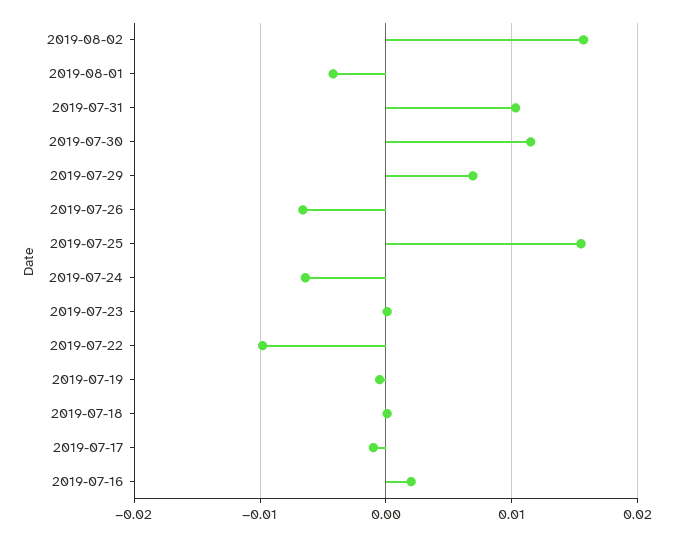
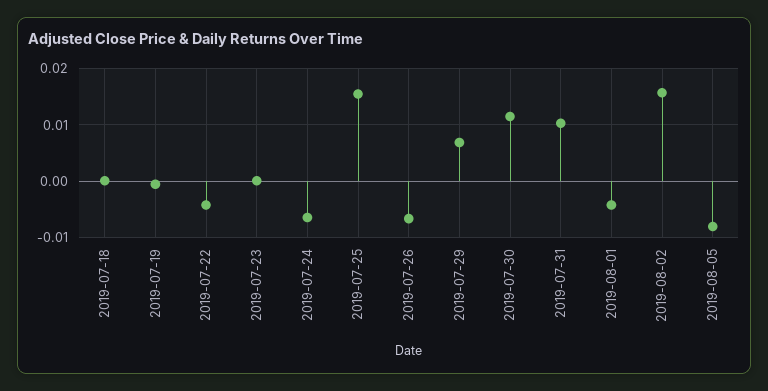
2019-07-22: -0.01 -> -0.004
2019-07-17: -0.001 -> none
2019-07-16: 0.002 -> none
2019-08-05: none -> -0.008

